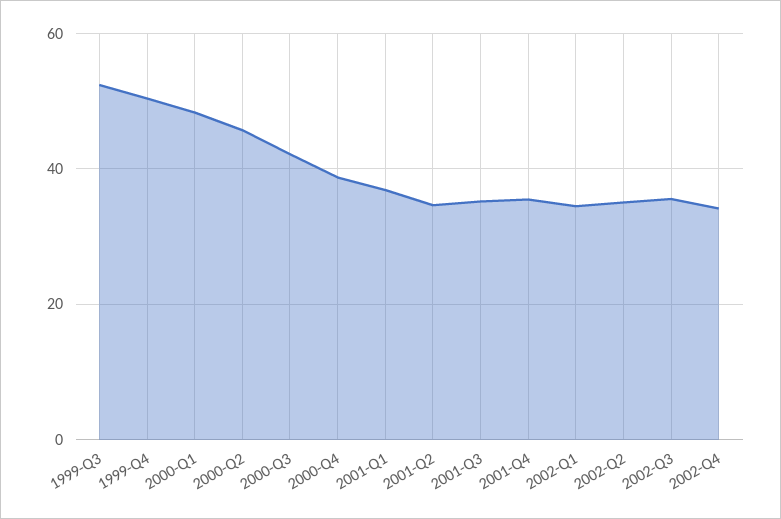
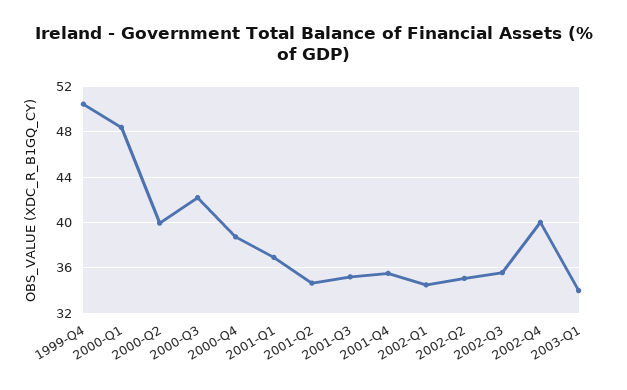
1999-Q3: 52 -> none
2000-Q2: 46 -> 40
2002-Q4: 34 -> 40
2003-Q1: none -> 34

